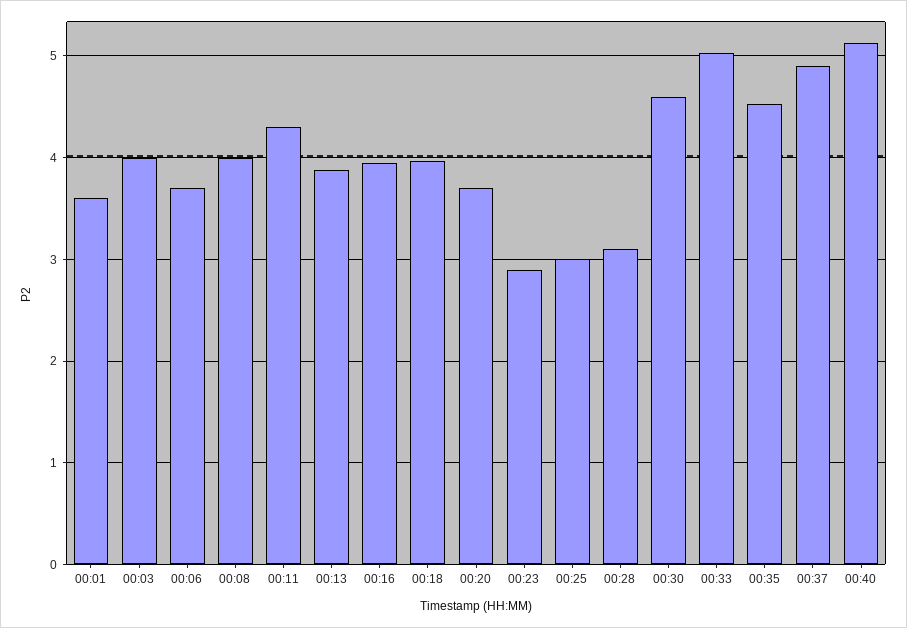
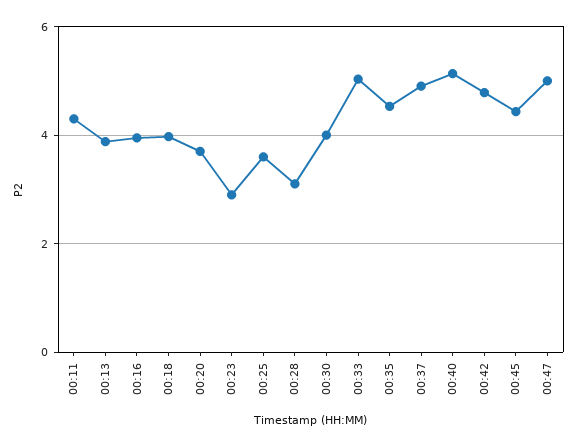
00:01: 3.6 -> none
00:03: 4 -> none
00:06: 3.7 -> none
00:08: 4 -> none
00:25: 3 -> 3.6
00:30: 4.6 -> 4
00:42: none -> 4.8
00:45: none -> 4.4
00:47: none -> 5

